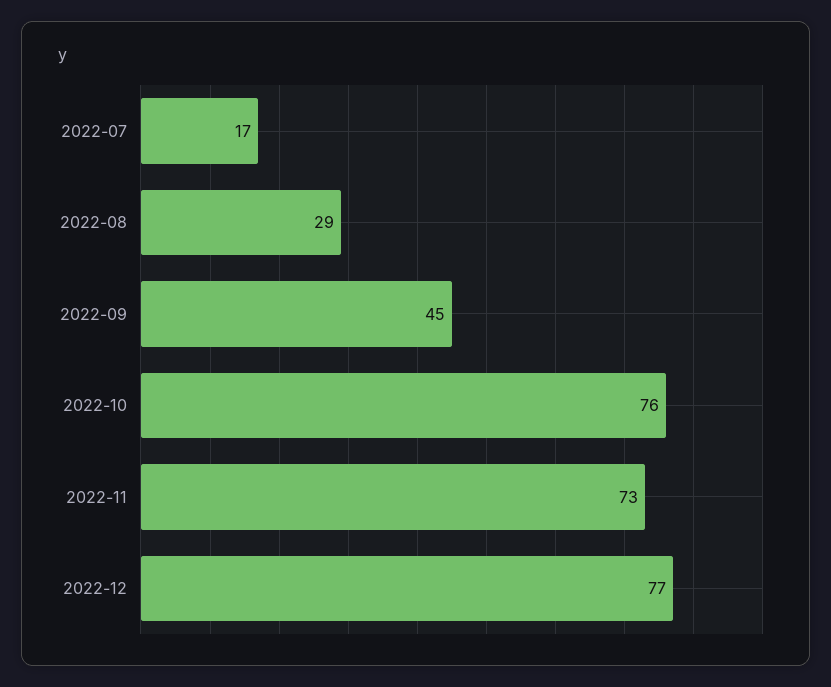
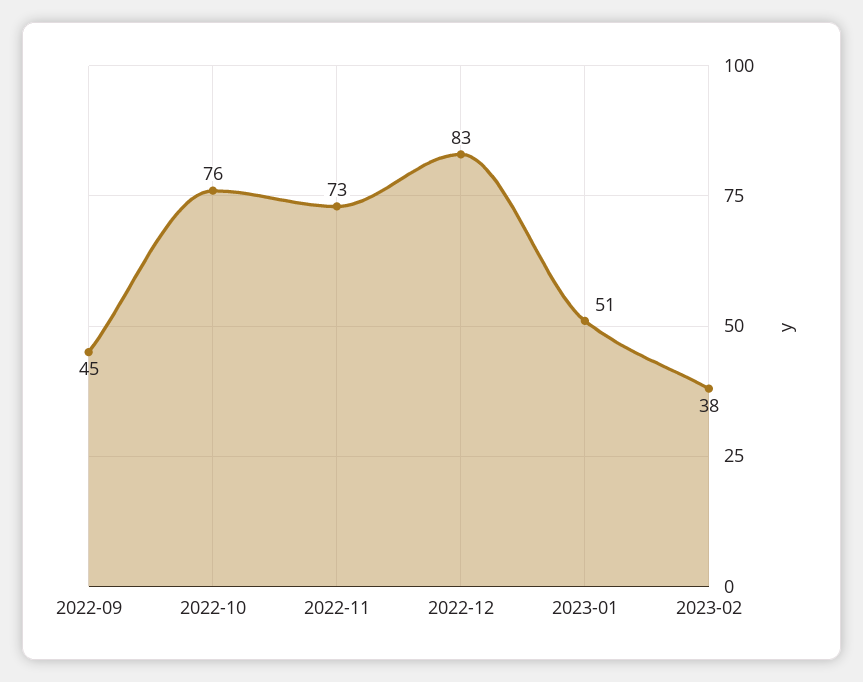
2022-07: 17 -> none
2022-08: 29 -> none
2022-12: 77 -> 83
2023-01: none -> 51
2023-02: none -> 38

